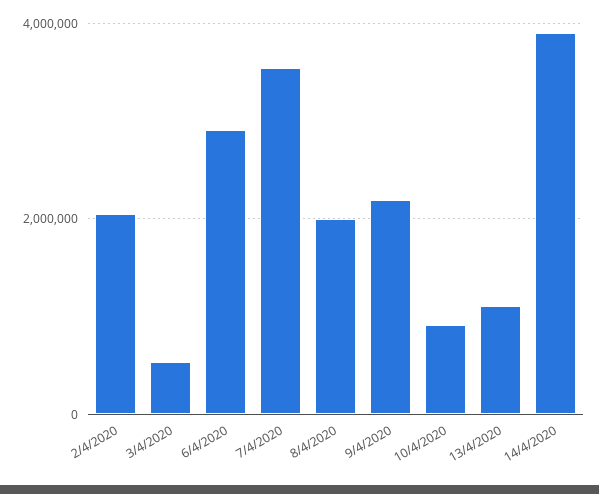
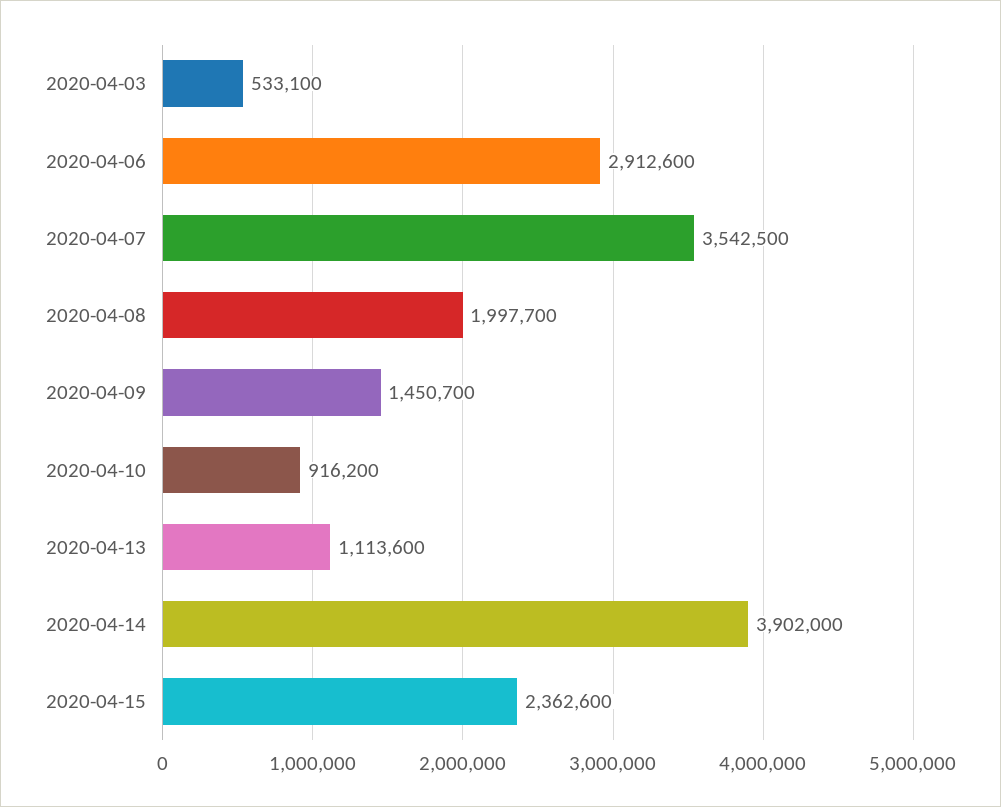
2/4/2020: 2000000 -> none
9/4/2020: 2200000 -> 1450700
2020-04-15: none -> 2362600

